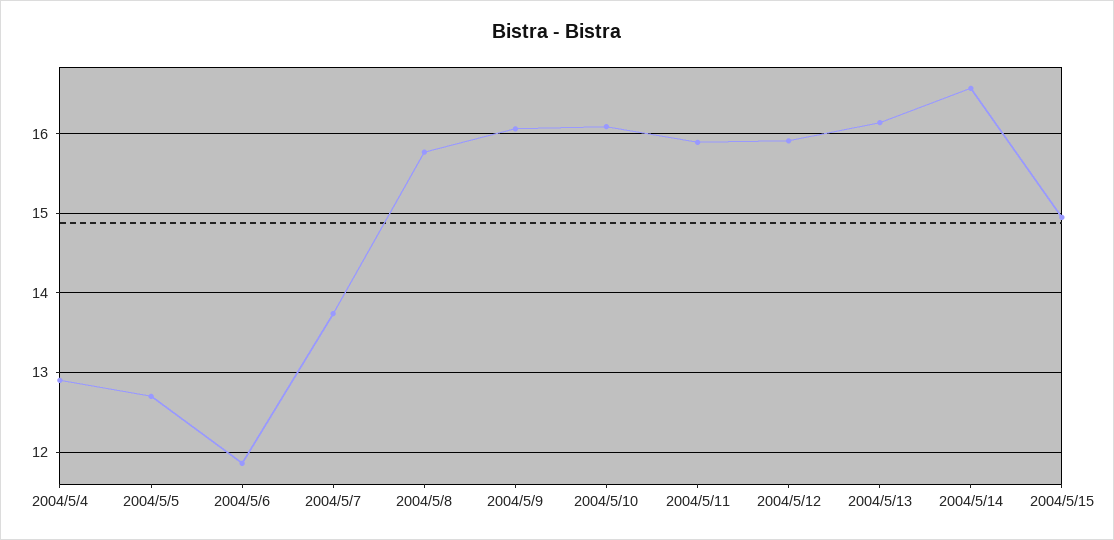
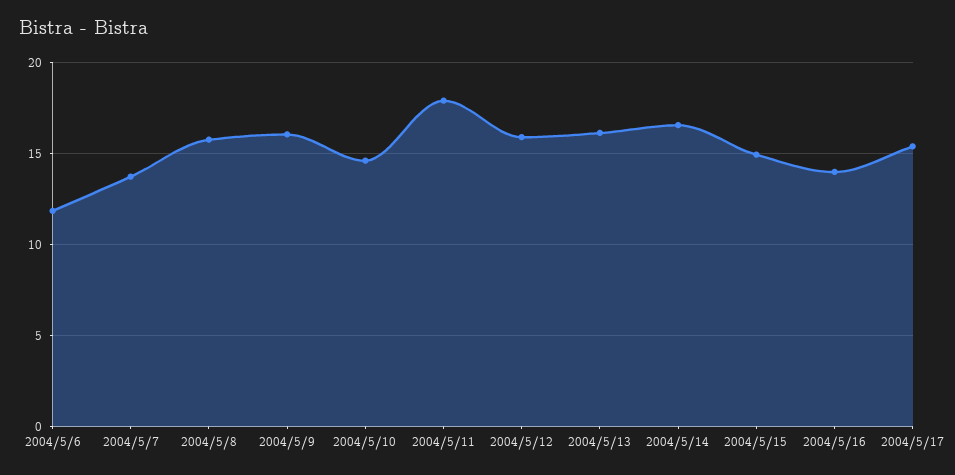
2004/5/4: 12.9 -> none
2004/5/5: 12.7 -> none
2004/5/10: 16.1 -> 14.5
2004/5/11: 15.9 -> 18
2004/5/16: none -> 14
2004/5/17: none -> 15.5

